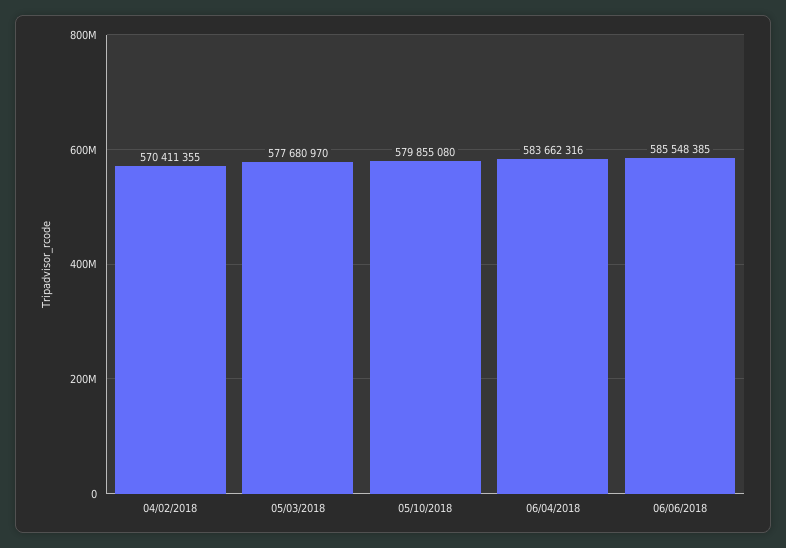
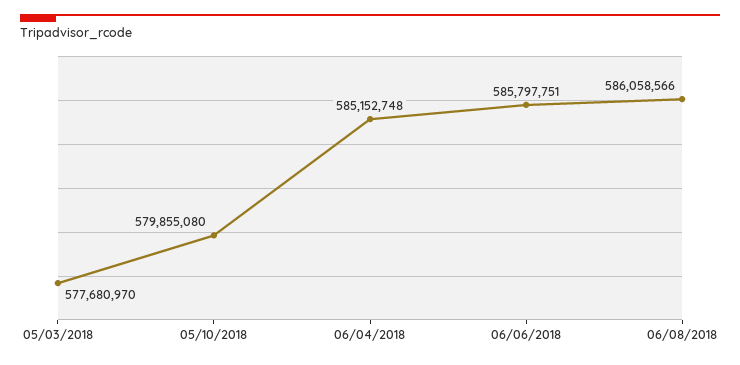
04/02/2018: 570411355 -> none
06/04/2018: 583662316 -> 585152748
06/06/2018: 585548385 -> 585797751
06/08/2018: none -> 586058566

